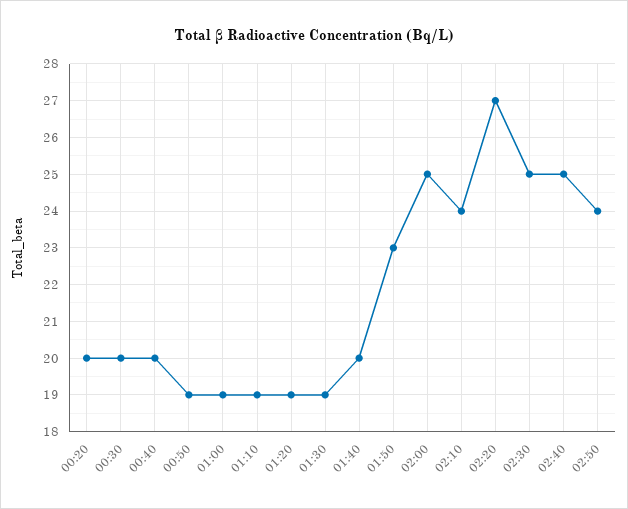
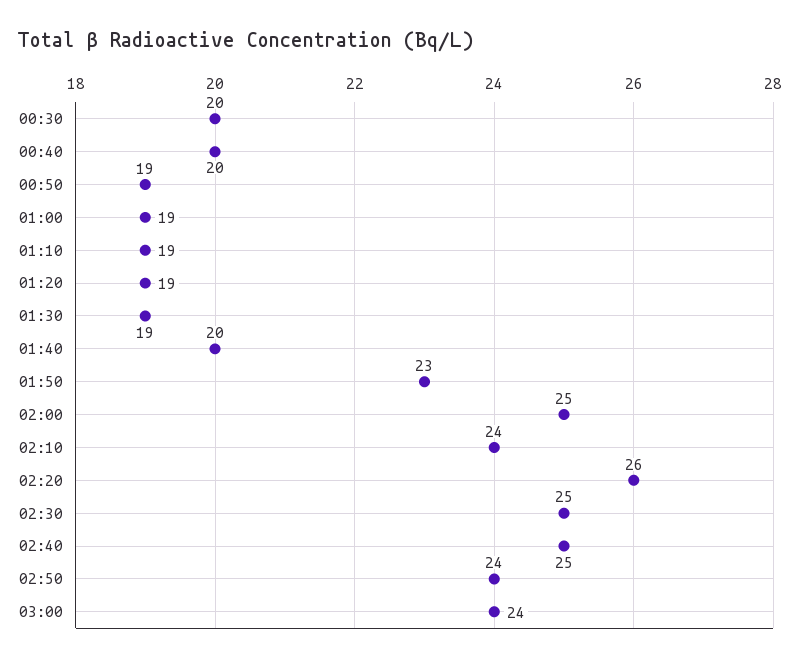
00:20: 20 -> none
02:20: 27 -> 26
03:00: none -> 24

